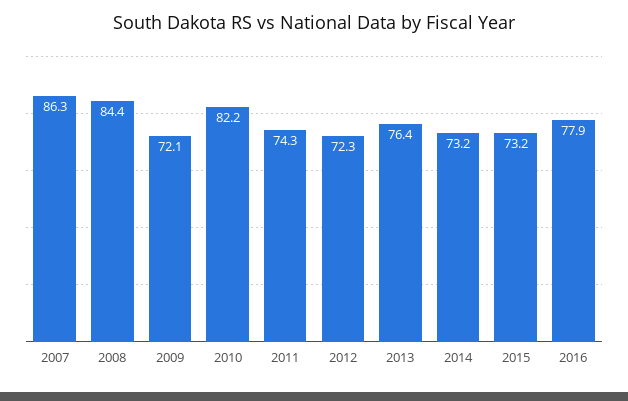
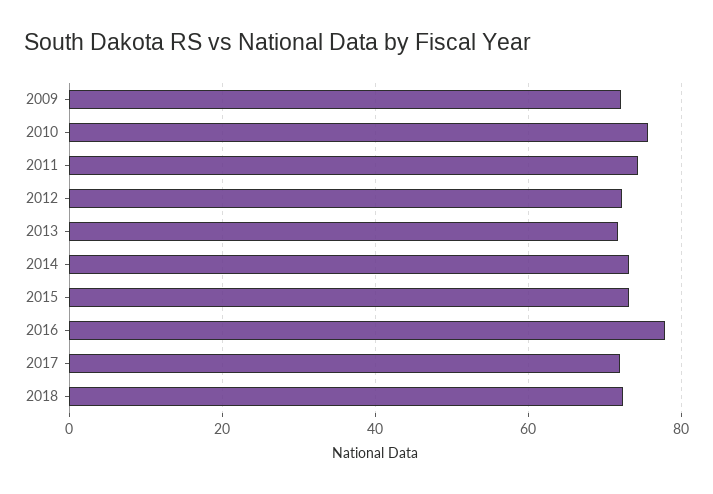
2007: 86.3 -> none
2008: 84.4 -> none
2010: 82.2 -> 76
2013: 76.4 -> 72
2017: none -> 72
2018: none -> 72

